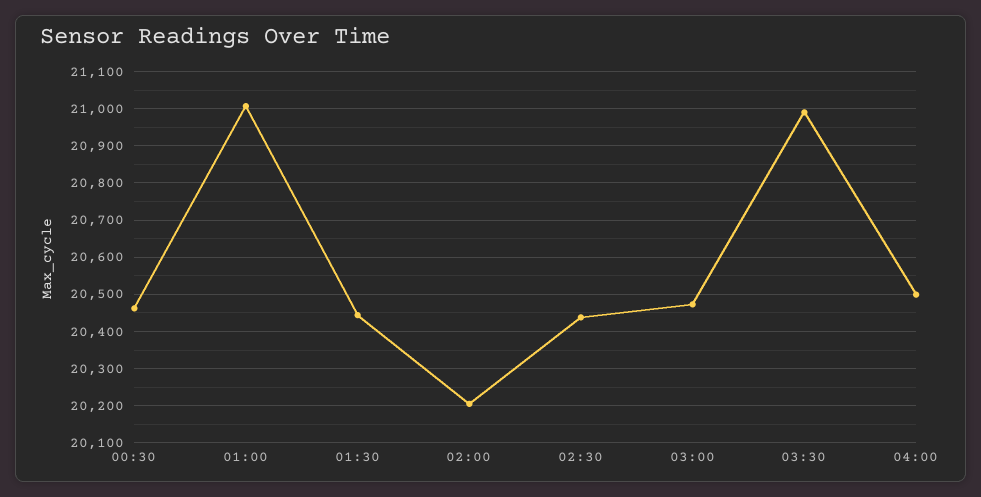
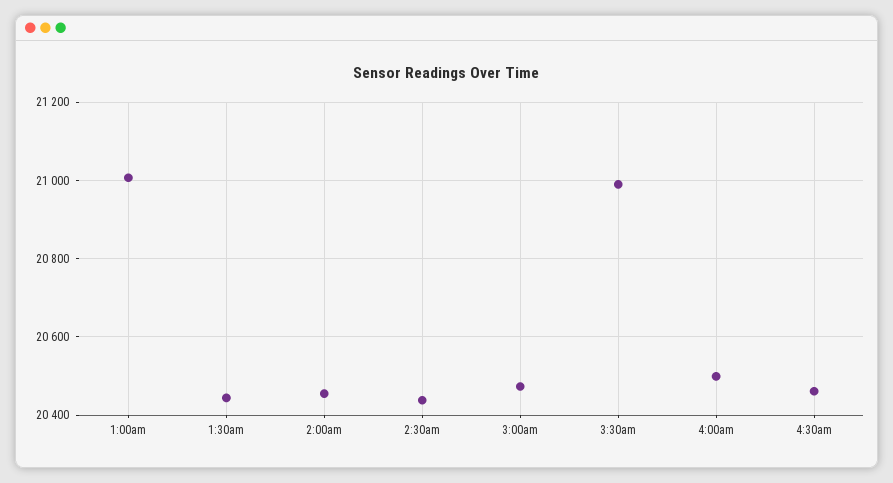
00:30: 20460 -> none
02:00: 20200 -> 20460
4:30am: none -> 20460

